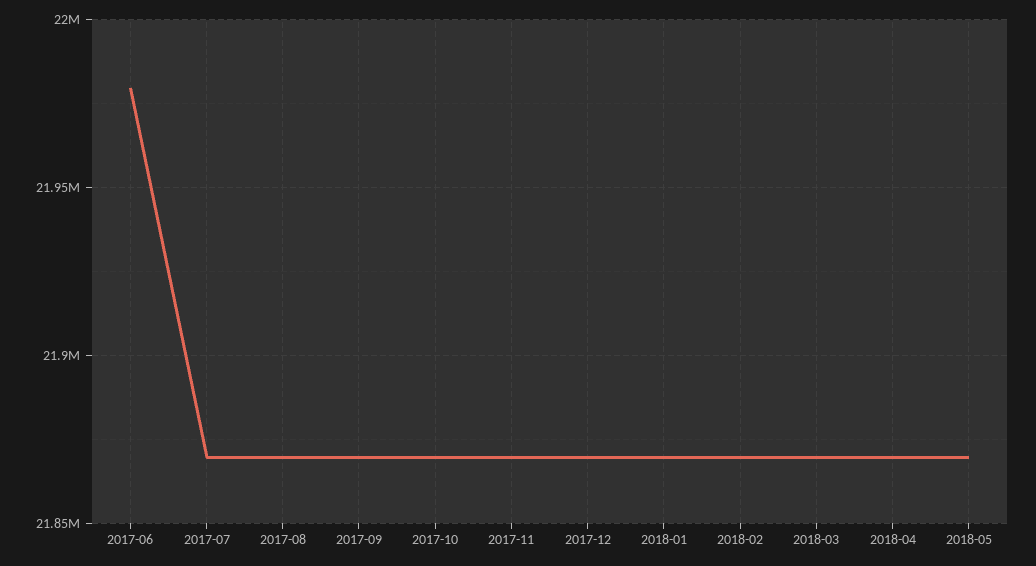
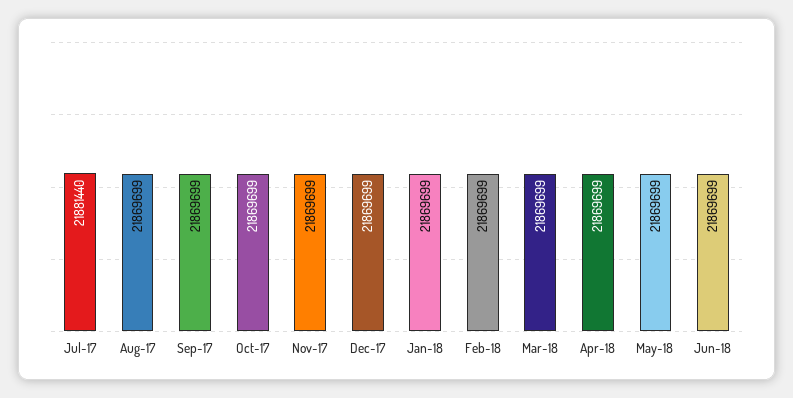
2017-06: 21980000 -> none
2017-07: 21870000 -> 21881440
Jun-18: none -> 21869699

